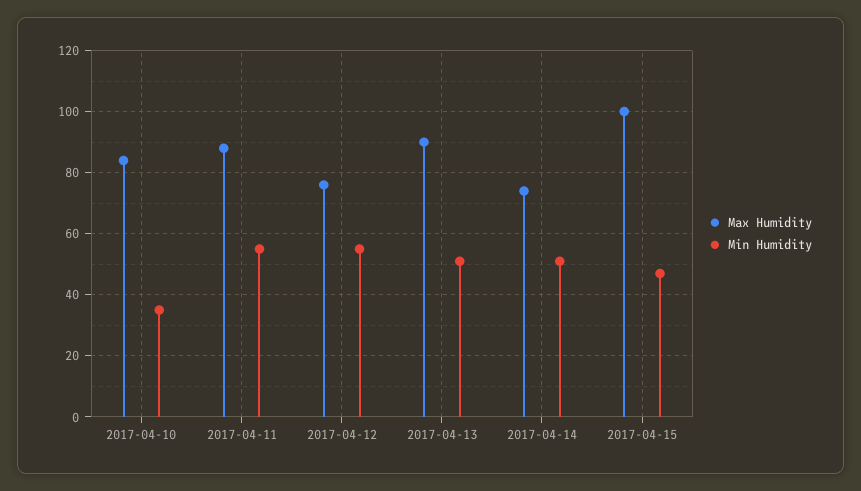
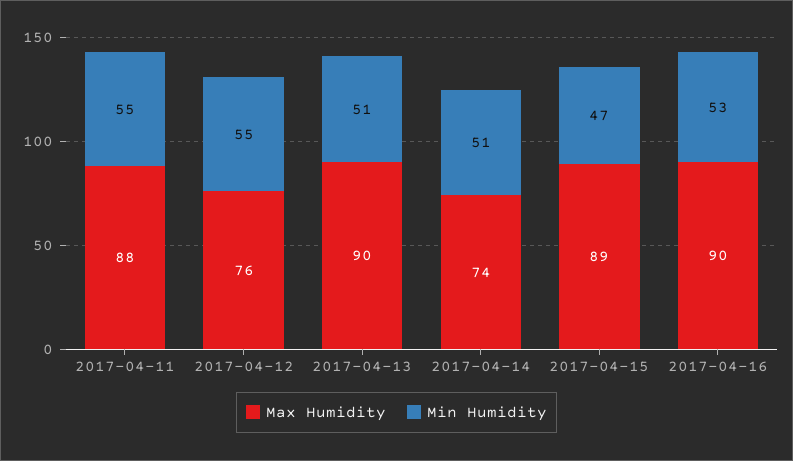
Max Humidity, 2017-04-10: 85 -> none
Min Humidity, 2017-04-10: 35 -> none
Max Humidity, 2017-04-15: 100 -> 89
Max Humidity, 2017-04-16: none -> 90
Min Humidity, 2017-04-16: none -> 53

